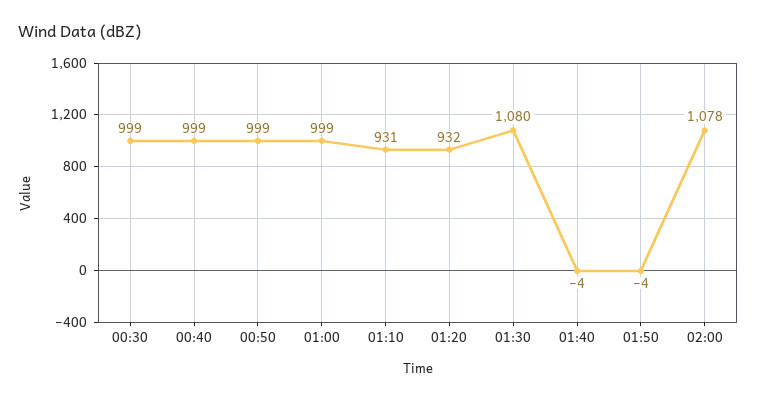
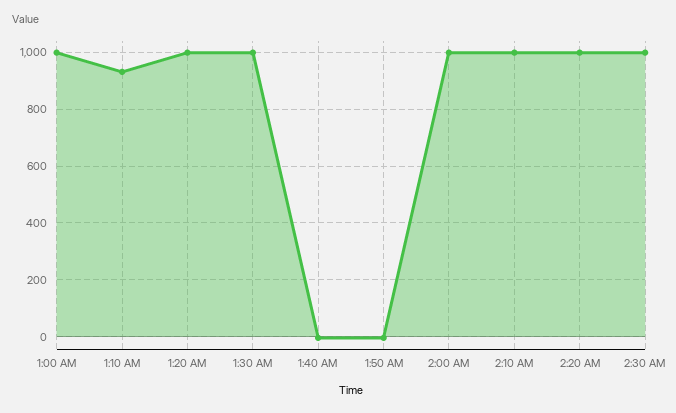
00:30: 999 -> none
00:40: 999 -> none
00:50: 999 -> none
01:20: 932 -> 1000
01:30: 1080 -> 1000
02:00: 1078 -> 1000
2:10 AM: none -> 1000
2:20 AM: none -> 1000
2:30 AM: none -> 1000

